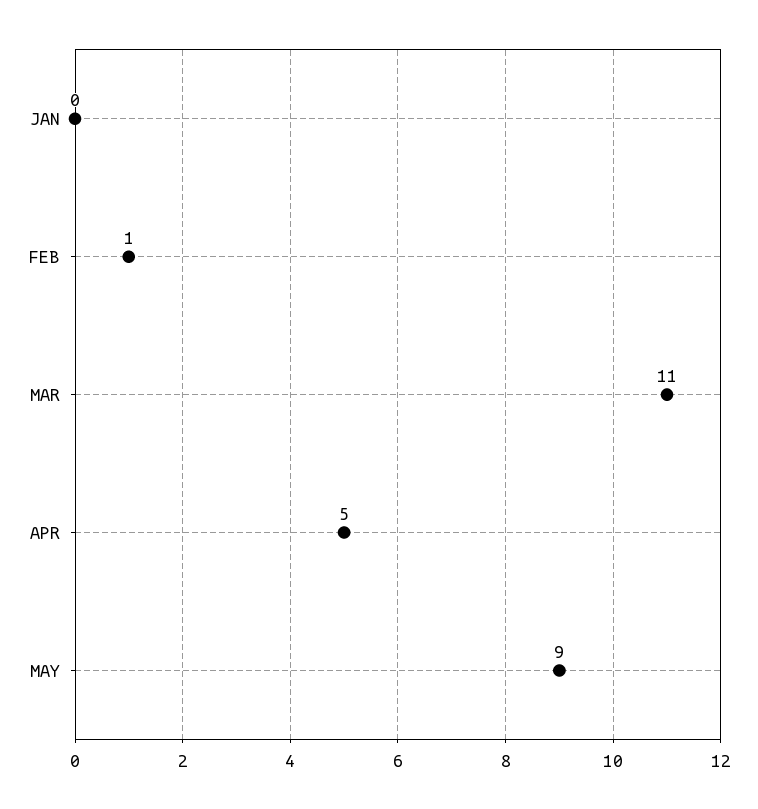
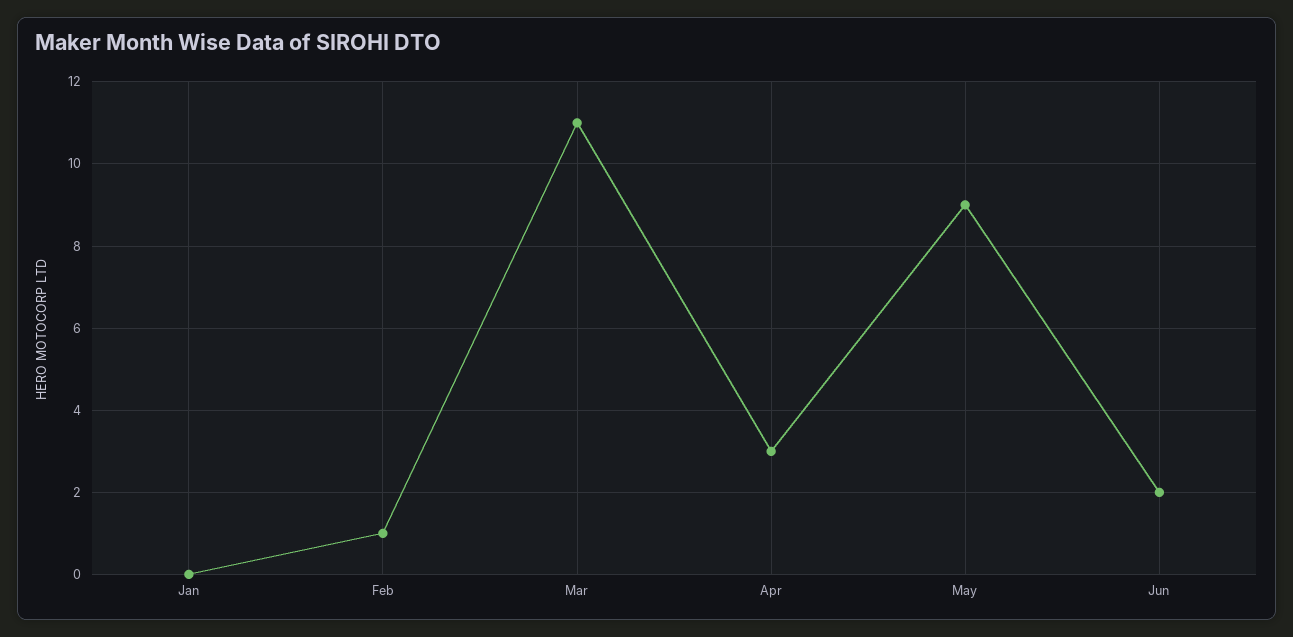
APR: 5 -> 3
Jun: none -> 2

